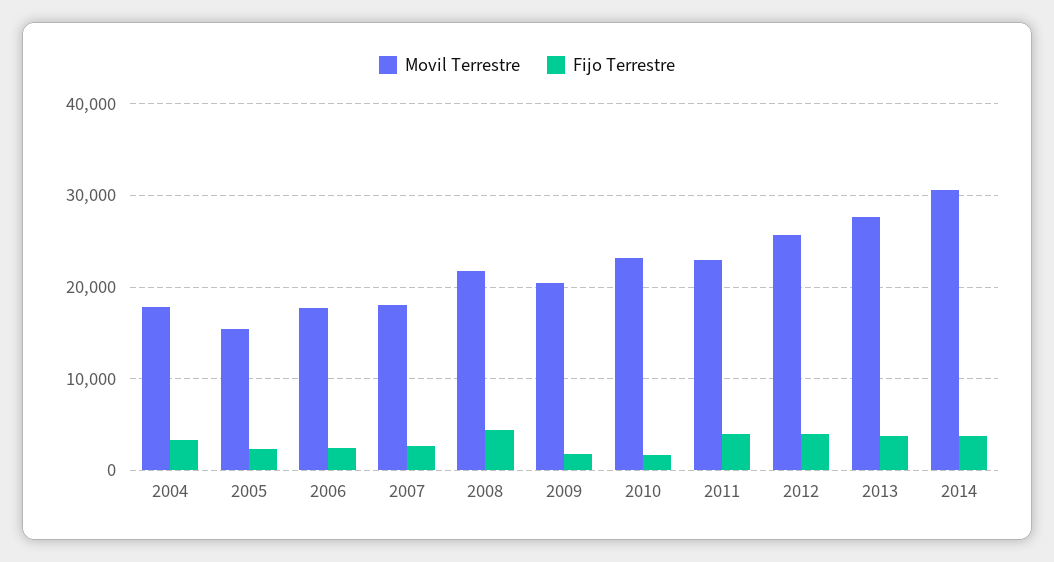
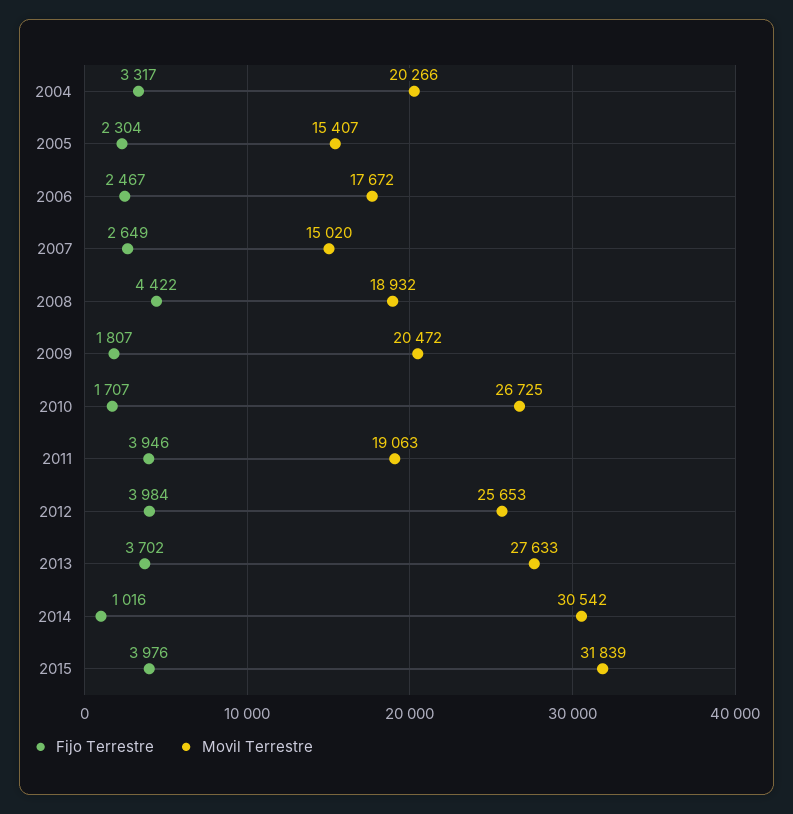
Movil Terrestre, 2004: 18000 -> 20266
Movil Terrestre, 2007: 18000 -> 15020
Movil Terrestre, 2008: 22000 -> 18932
Movil Terrestre, 2010: 23000 -> 26725
Movil Terrestre, 2011: 23000 -> 19063
Fijo Terrestre, 2014: 4000 -> 1016
Fijo Terrestre, 2015: none -> 3976
Movil Terrestre, 2015: none -> 31839

